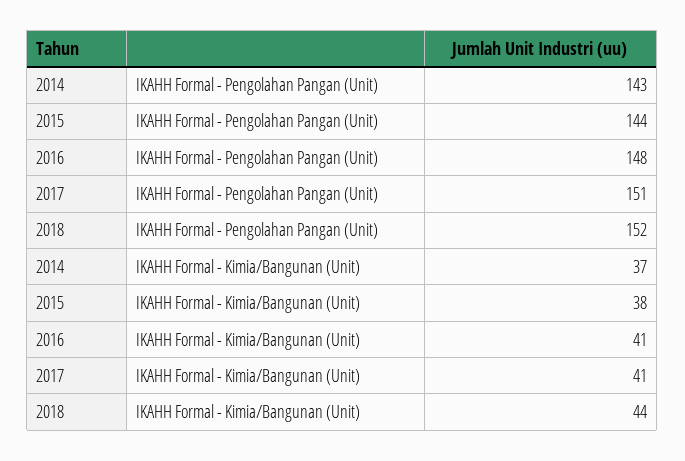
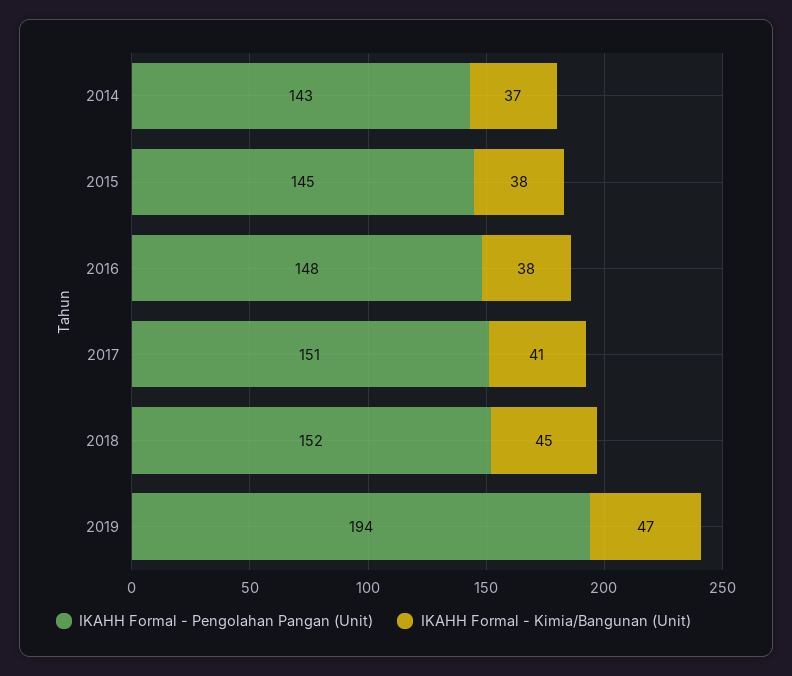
IKAHH Formal - Pengolahan Pangan (Unit), 2015: 144 -> 145
IKAHH Formal - Kimia/Bangunan (Unit), 2016: 41 -> 38
IKAHH Formal - Kimia/Bangunan (Unit), 2018: 44 -> 45
IKAHH Formal - Pengolahan Pangan (Unit), 2019: none -> 194
IKAHH Formal - Kimia/Bangunan (Unit), 2019: none -> 47

